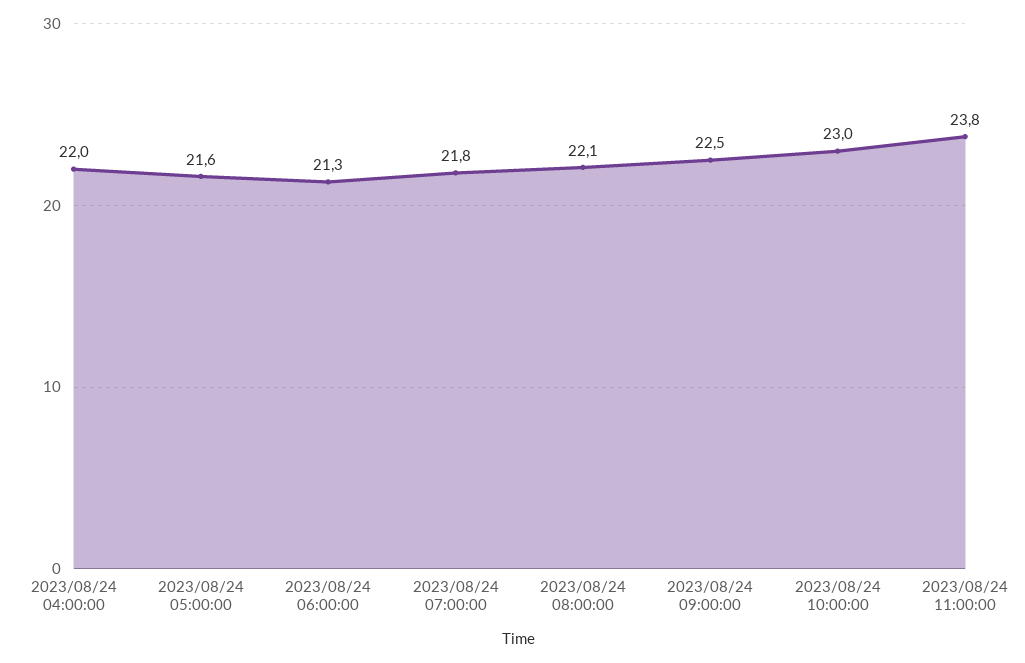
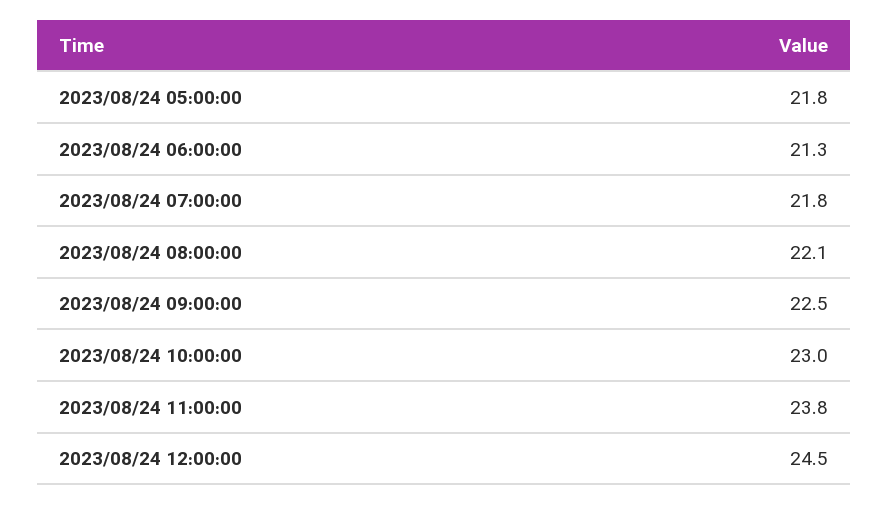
2023/08/24 04:00:00: 22 -> none
2023/08/24 05:00:00: 21.6 -> 21.8
2023/08/24 12:00:00: none -> 24.5

